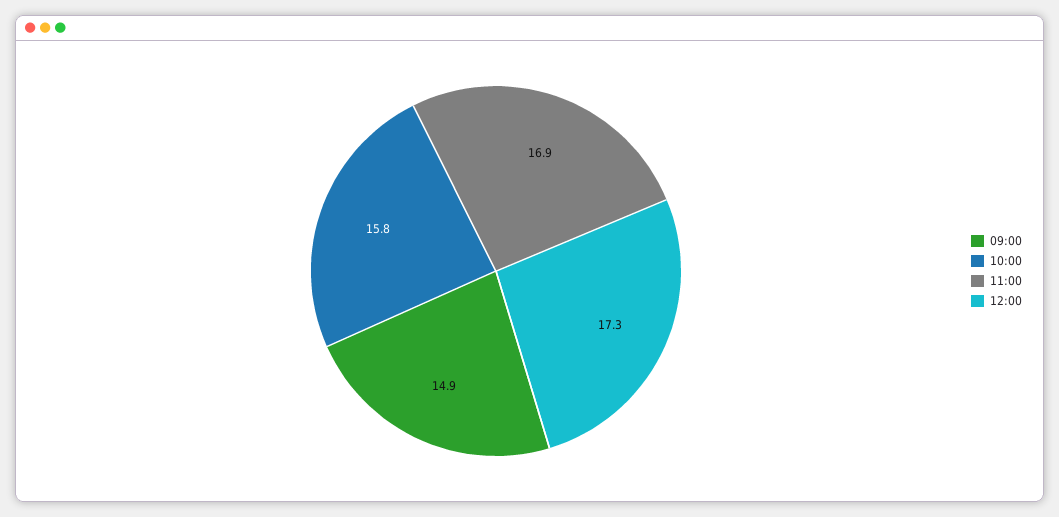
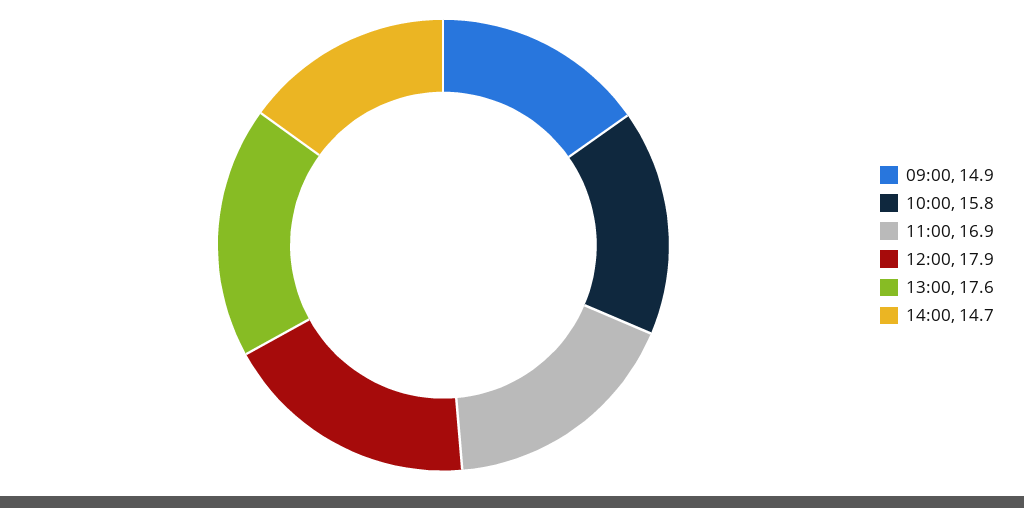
12:00: 17.3 -> 17.9
13:00: none -> 17.6
14:00: none -> 14.7

